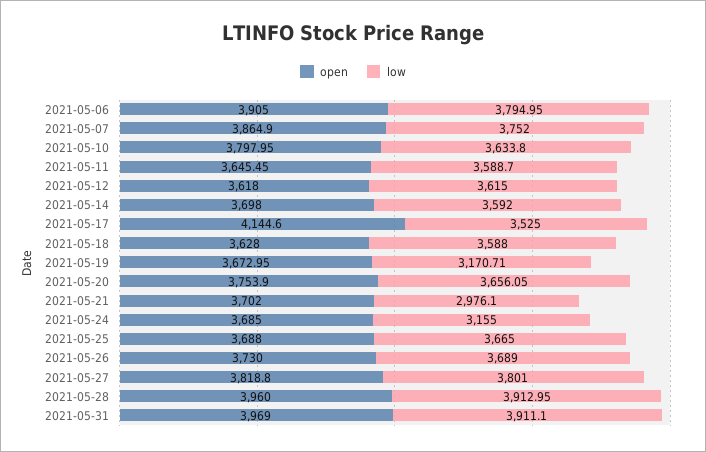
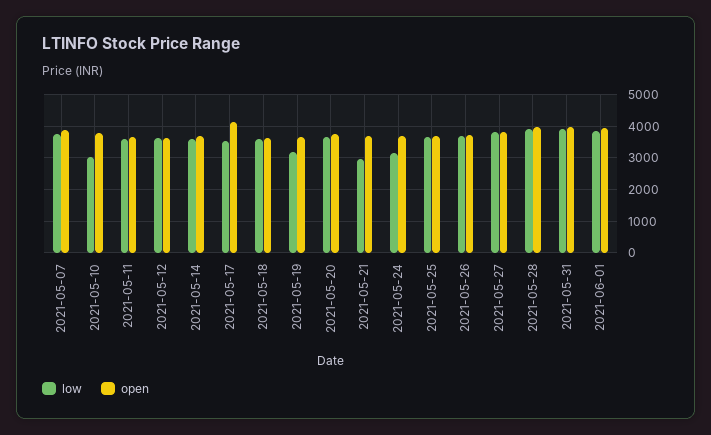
open, 2021-05-06: 3905 -> none
low, 2021-05-06: 3794.95 -> none
low, 2021-05-10: 3633.8 -> 3000
low, 2021-06-01: none -> 3800
open, 2021-06-01: none -> 4000

